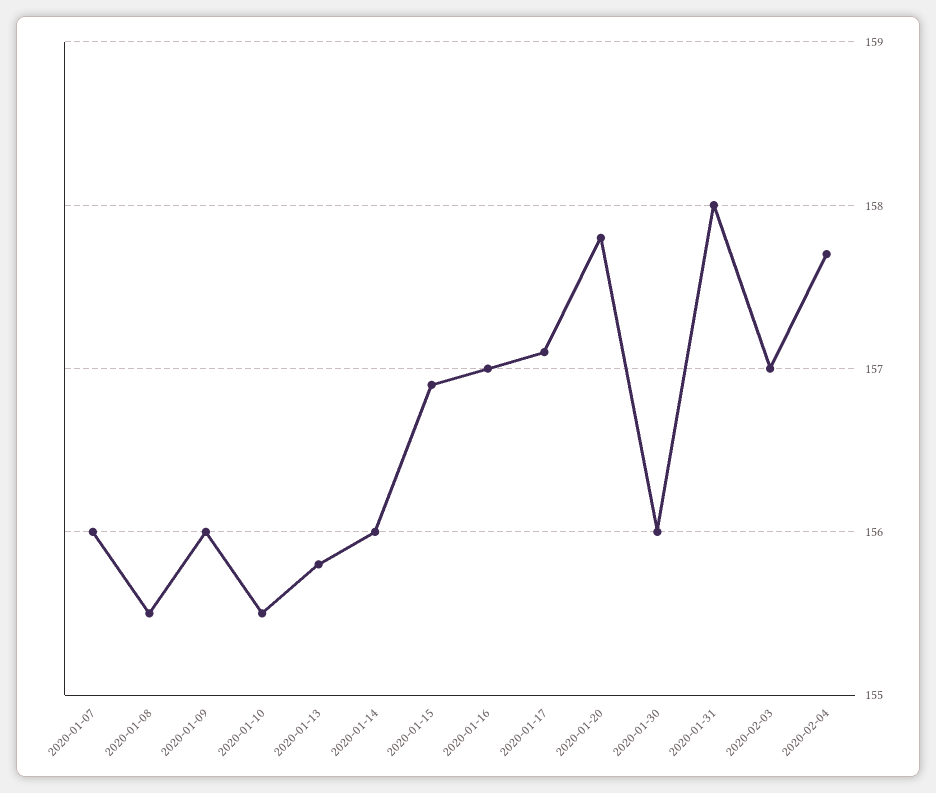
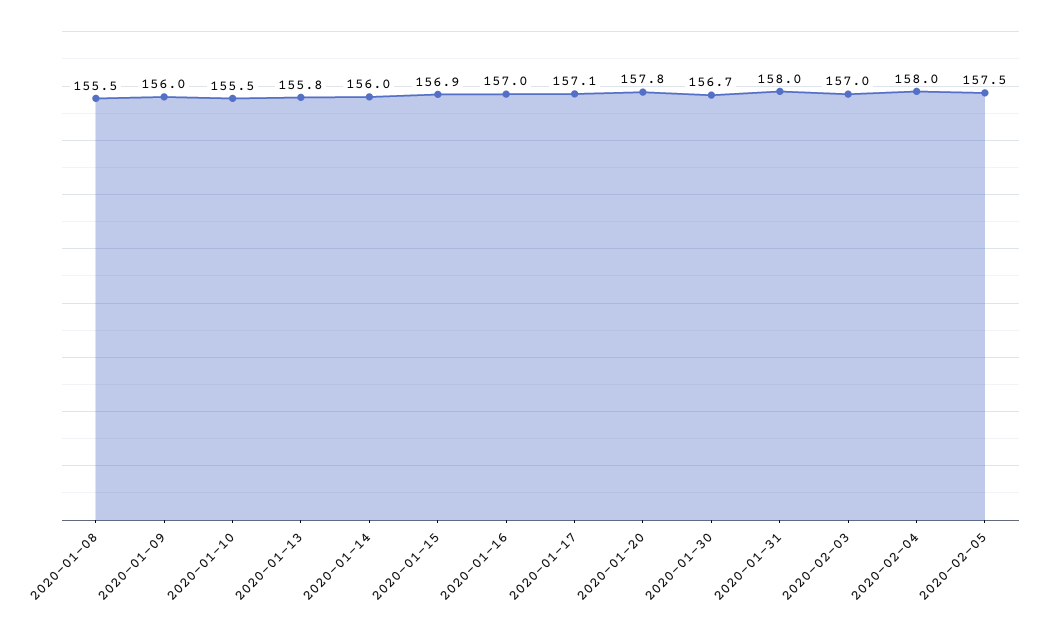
2020-01-07: 156 -> none
2020-01-30: 156 -> 156.7
2020-02-04: 157.7 -> 158
2020-02-05: none -> 157.5

